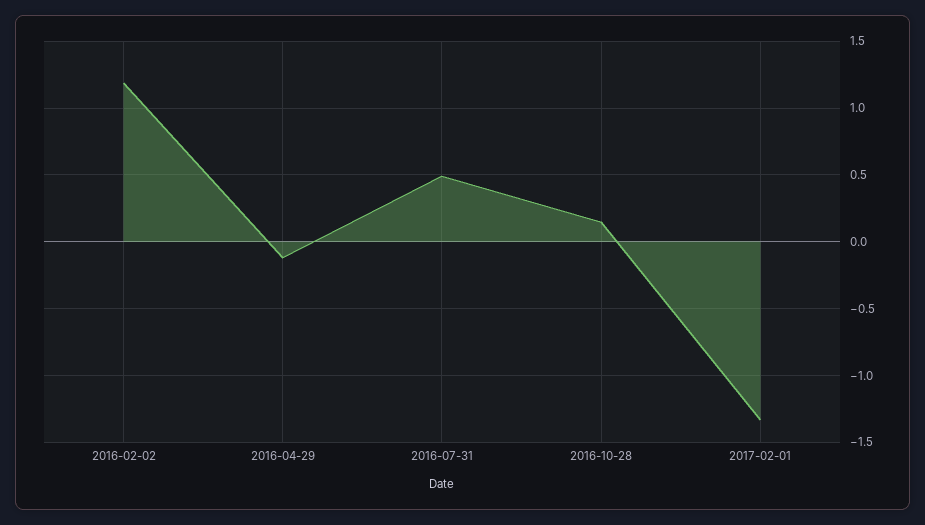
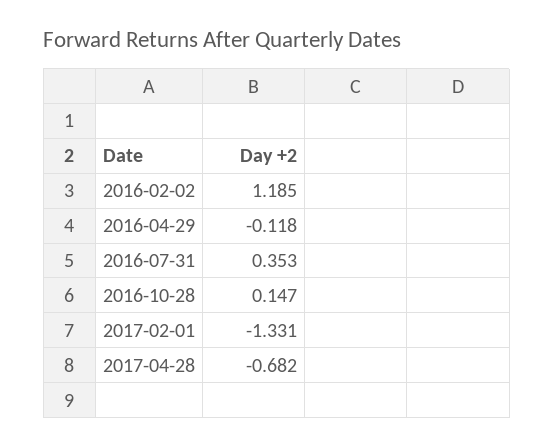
2016-07-31: 0.5 -> 0.353
2017-04-28: none -> -0.682

